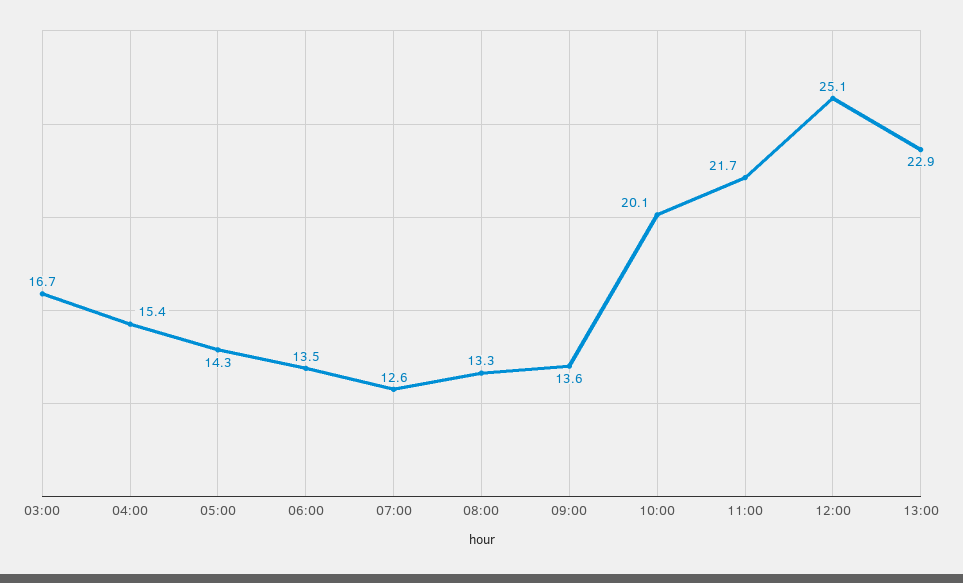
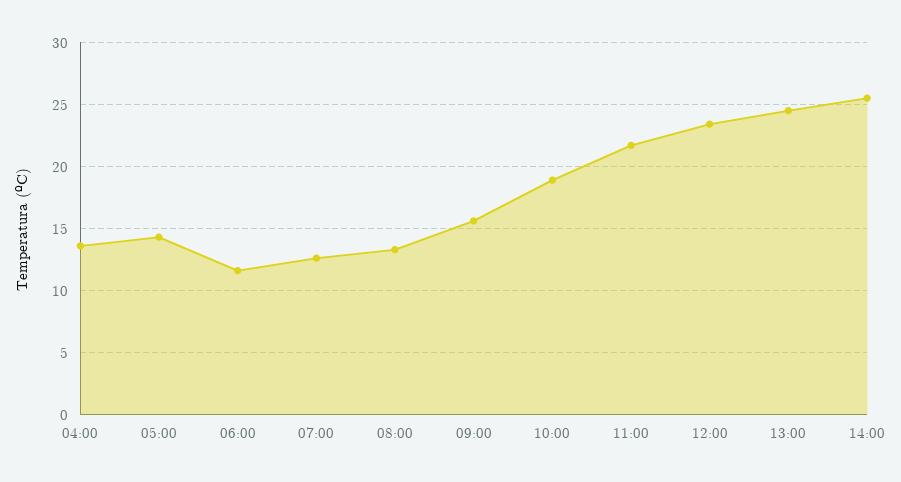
03:00: 16.7 -> none
04:00: 15.4 -> 13.5
06:00: 13.5 -> 11.5
09:00: 13.6 -> 15.5
10:00: 20.1 -> 19
12:00: 25.1 -> 23.5
13:00: 22.9 -> 24.5
14:00: none -> 25.5

